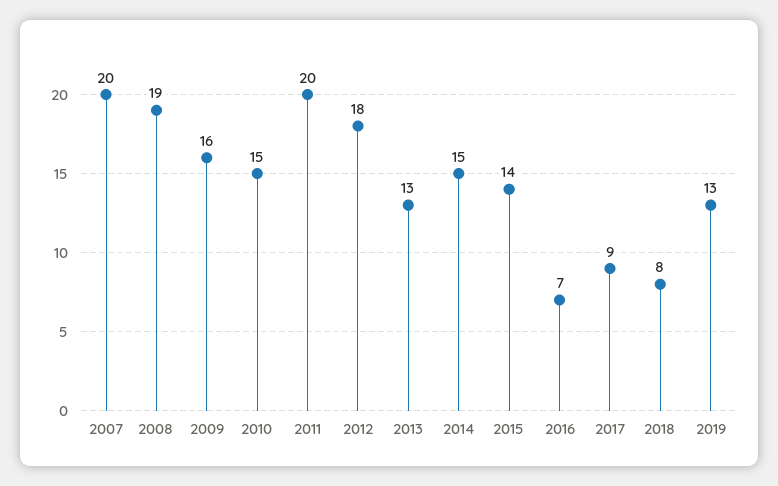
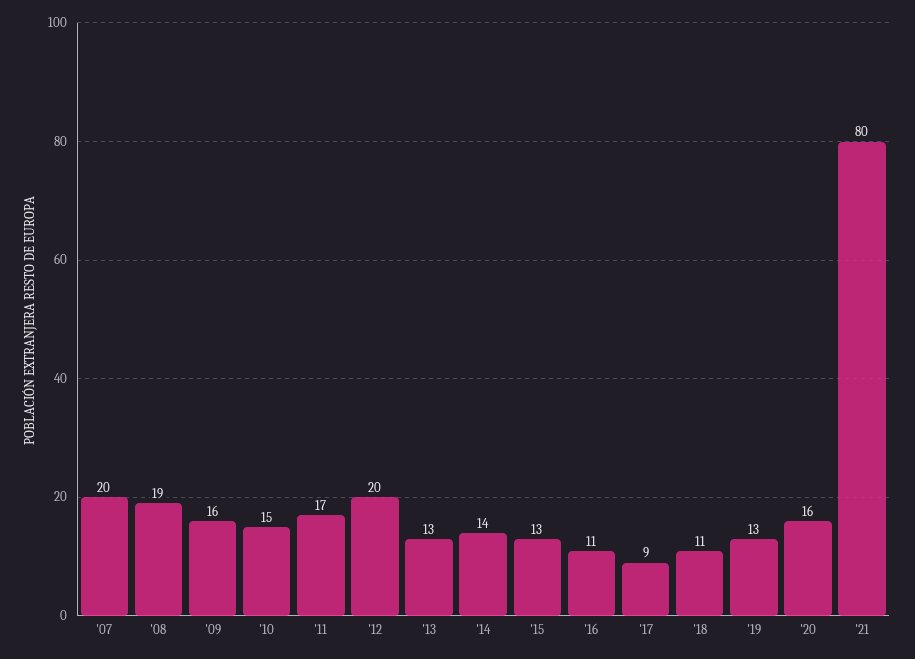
2011: 20 -> 17
2012: 18 -> 20
2014: 15 -> 14
2015: 14 -> 13
2016: 7 -> 11
2018: 8 -> 11
'20: none -> 16
'21: none -> 80

